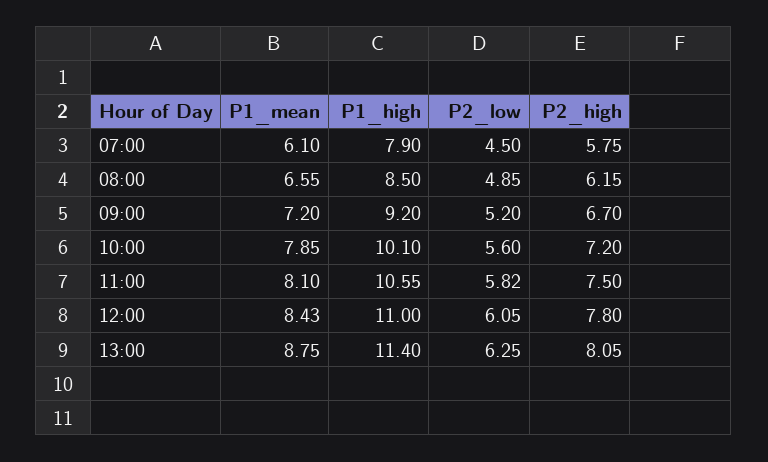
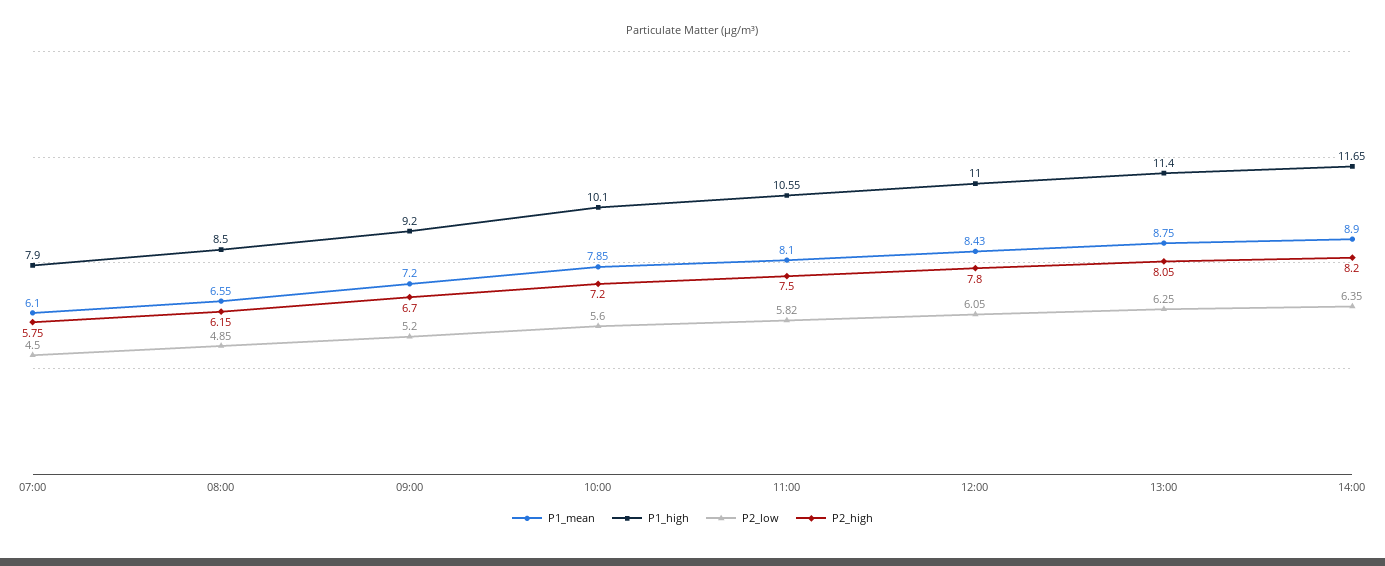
P1_mean, 14:00: none -> 8.9
P1_high, 14:00: none -> 11.65
P2_low, 14:00: none -> 6.35
P2_high, 14:00: none -> 8.2

